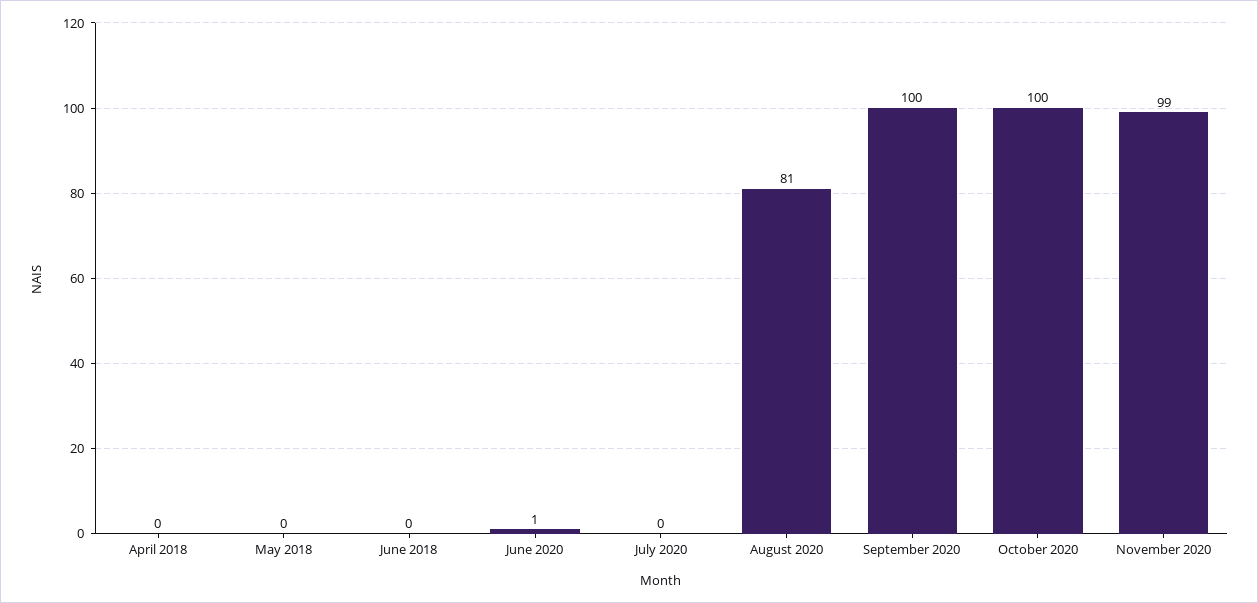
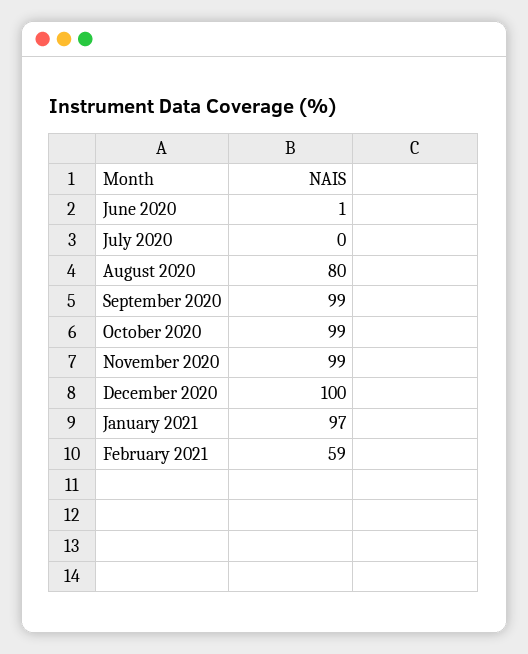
April 2018: 0 -> none
May 2018: 0 -> none
June 2018: 0 -> none
August 2020: 81 -> 80
September 2020: 100 -> 99
October 2020: 100 -> 99
December 2020: none -> 100
January 2021: none -> 97
February 2021: none -> 59

